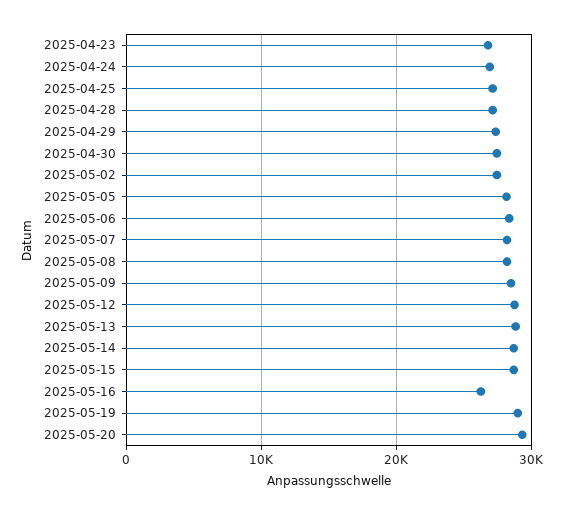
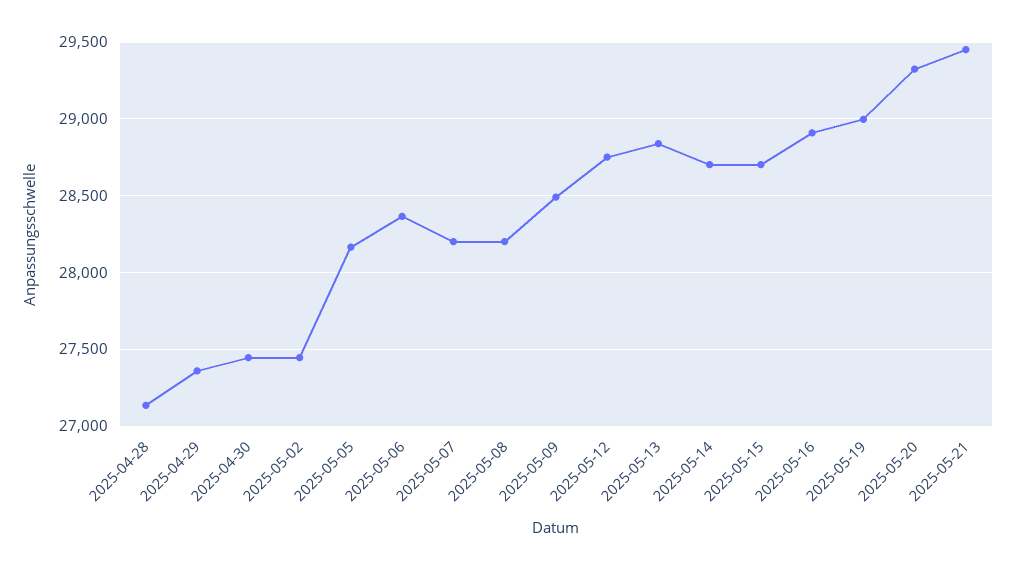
2025-04-23: 27000 -> none
2025-04-24: 27000 -> none
2025-04-25: 27000 -> none
2025-05-16: 26000 -> 28900
2025-05-21: none -> 29450

